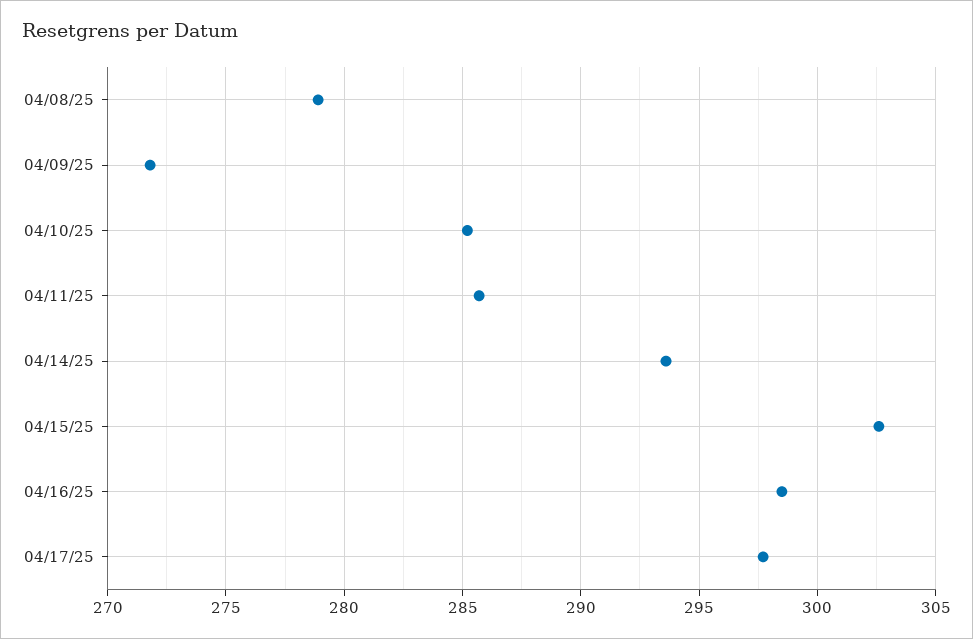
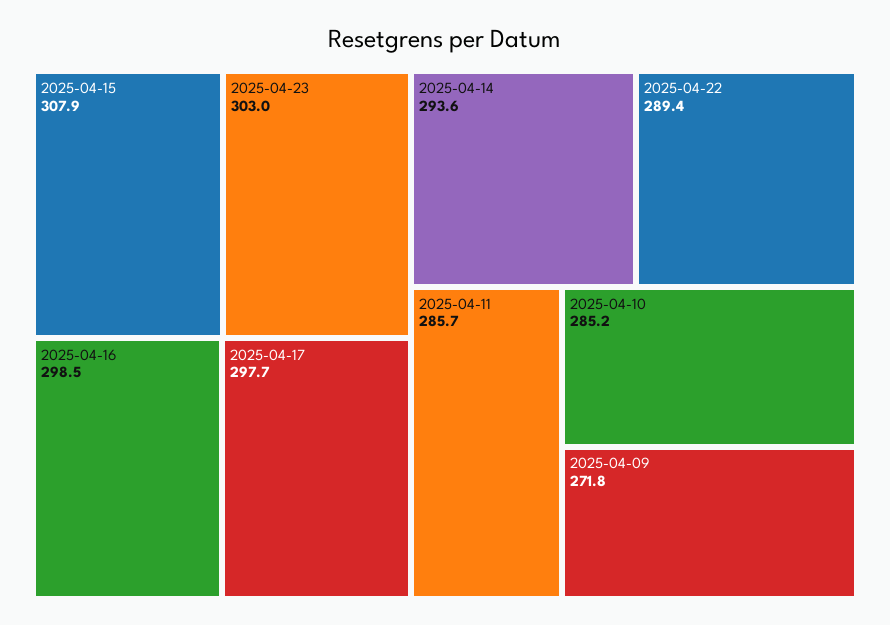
04/08/25: 279 -> none
04/15/25: 302.5 -> 307.9
2025-04-23: none -> 303
2025-04-22: none -> 289.4

